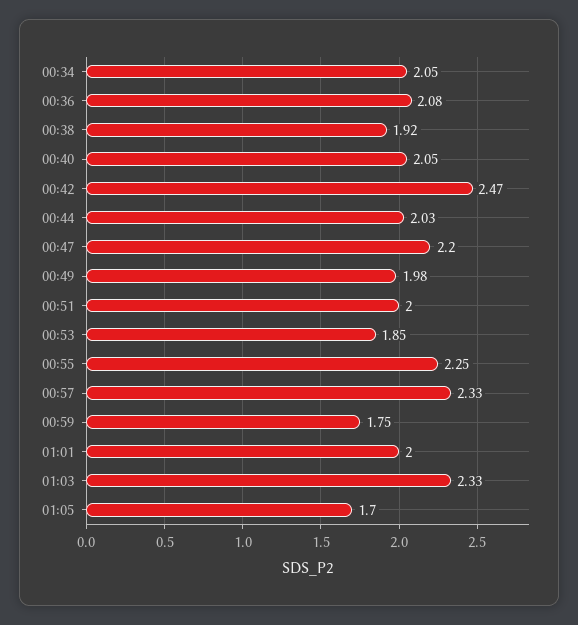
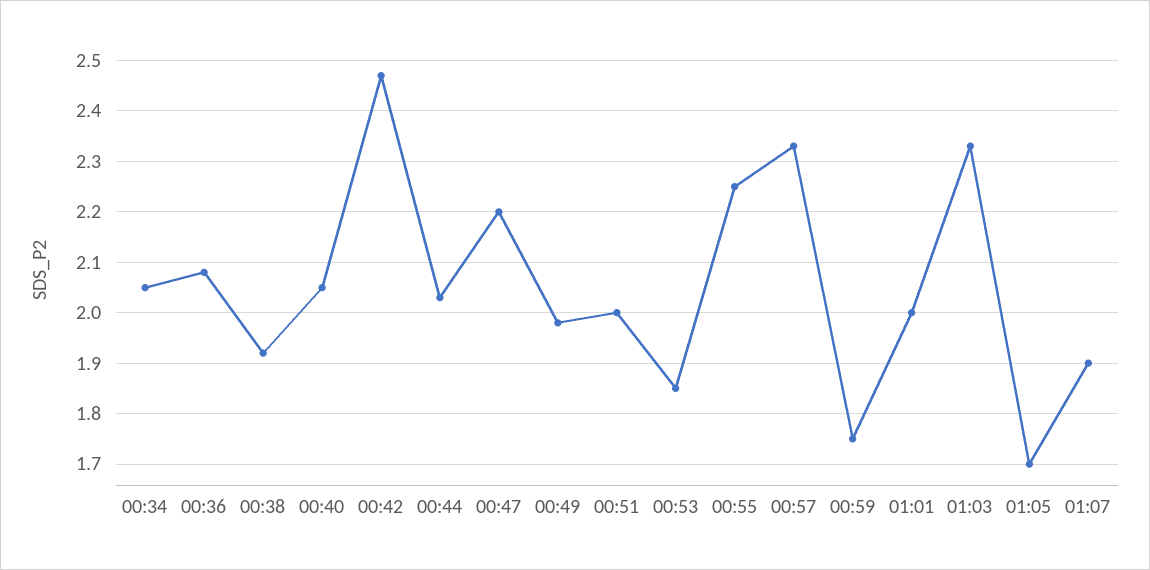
01:07: none -> 1.9

